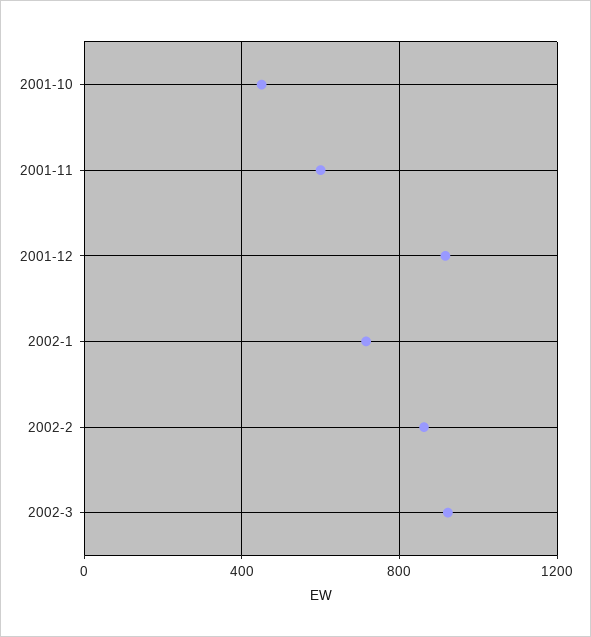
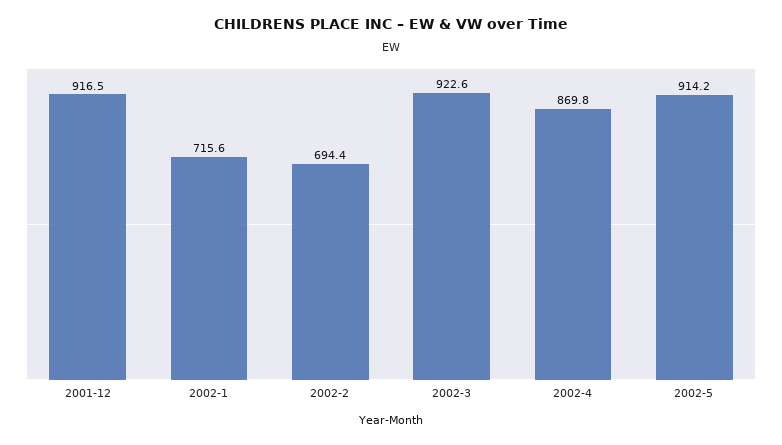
2001-10: 450 -> none
2001-11: 600 -> none
2002-2: 850 -> 694.4
2002-4: none -> 869.8
2002-5: none -> 914.2

